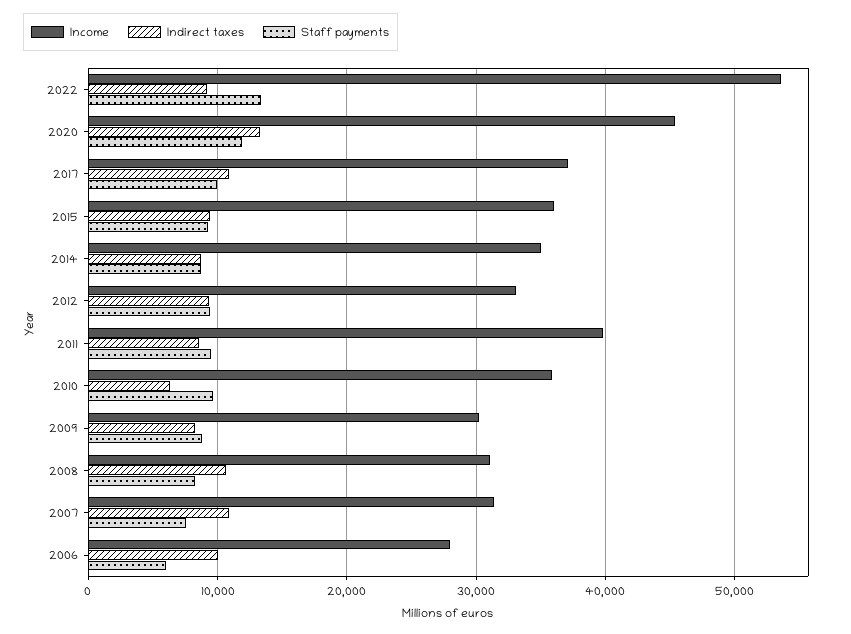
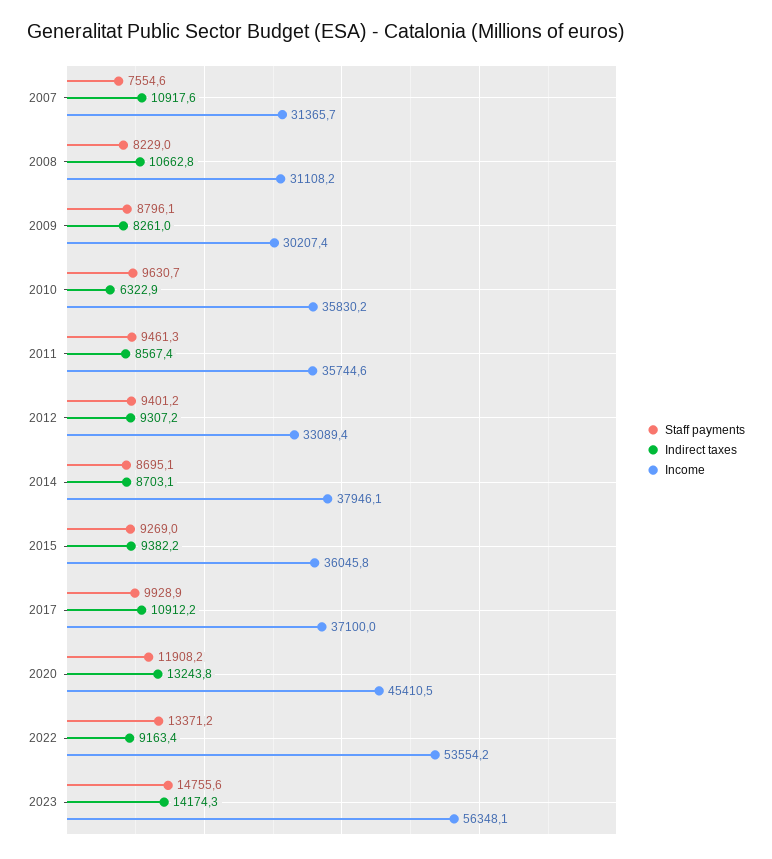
Income, 2014: 35000 -> 37946.1
Income, 2011: 40000 -> 35744.6
Income, 2006: 28000 -> none
Indirect taxes, 2006: 10000 -> none
Staff payments, 2006: 6000 -> none
Staff payments, 2023: none -> 14755.6
Indirect taxes, 2023: none -> 14174.3
Income, 2023: none -> 56348.1

